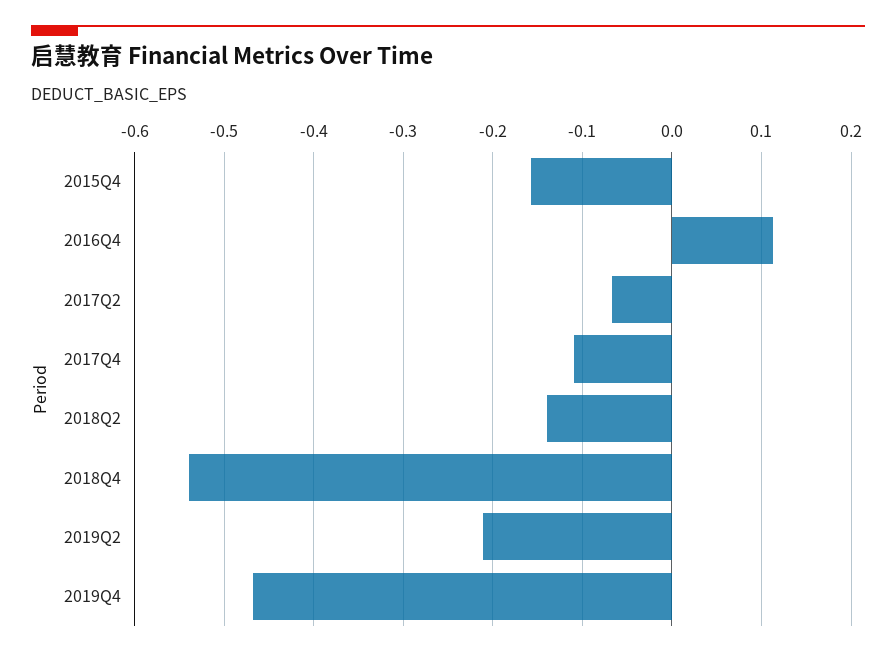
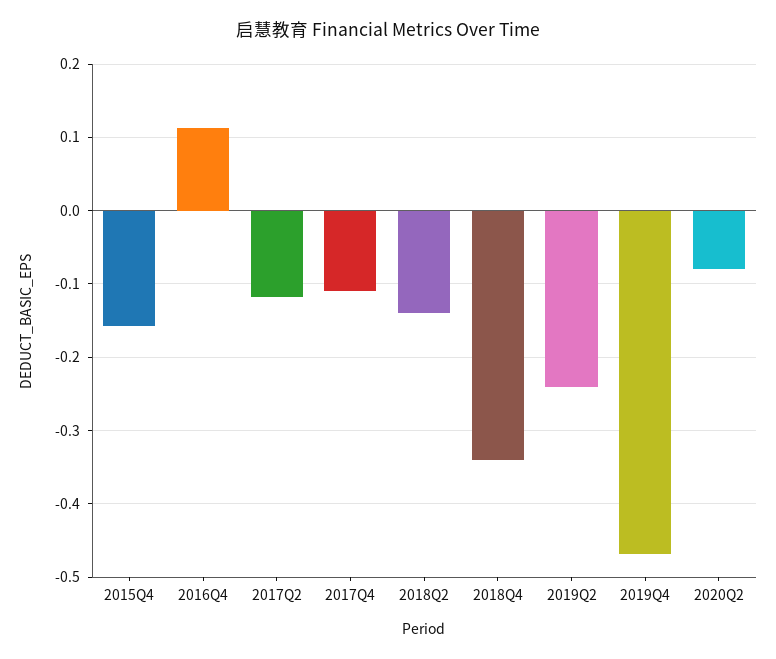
2017Q2: -0.07 -> -0.12
2018Q4: -0.54 -> -0.34
2019Q2: -0.21 -> -0.24
2020Q2: none -> -0.08

